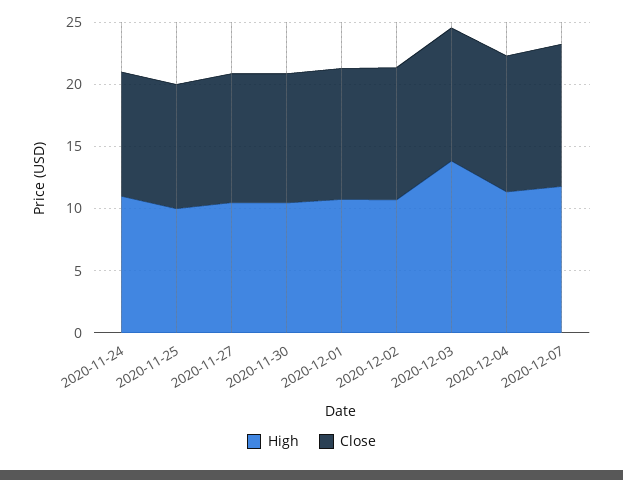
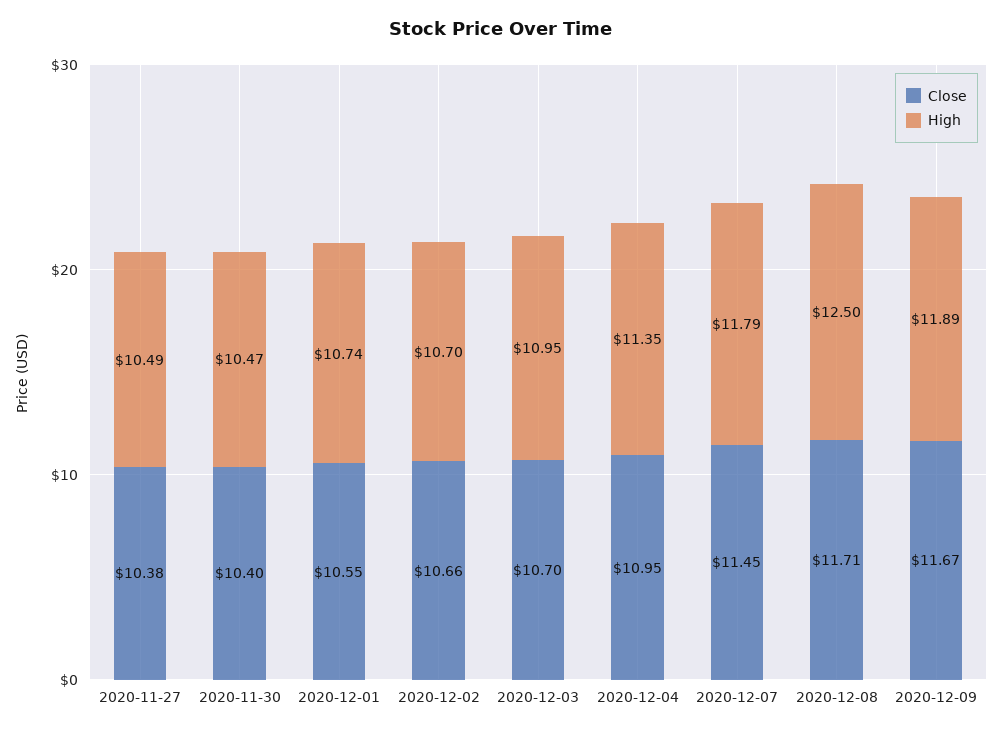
High, 2020-11-24: 11 -> none
Close, 2020-11-24: 10 -> none
High, 2020-11-25: 10 -> none
Close, 2020-11-25: 10 -> none
High, 2020-12-03: 14 -> 10.95
Close, 2020-12-08: none -> 11.71
High, 2020-12-08: none -> 12.5
Close, 2020-12-09: none -> 11.67
High, 2020-12-09: none -> 11.89

